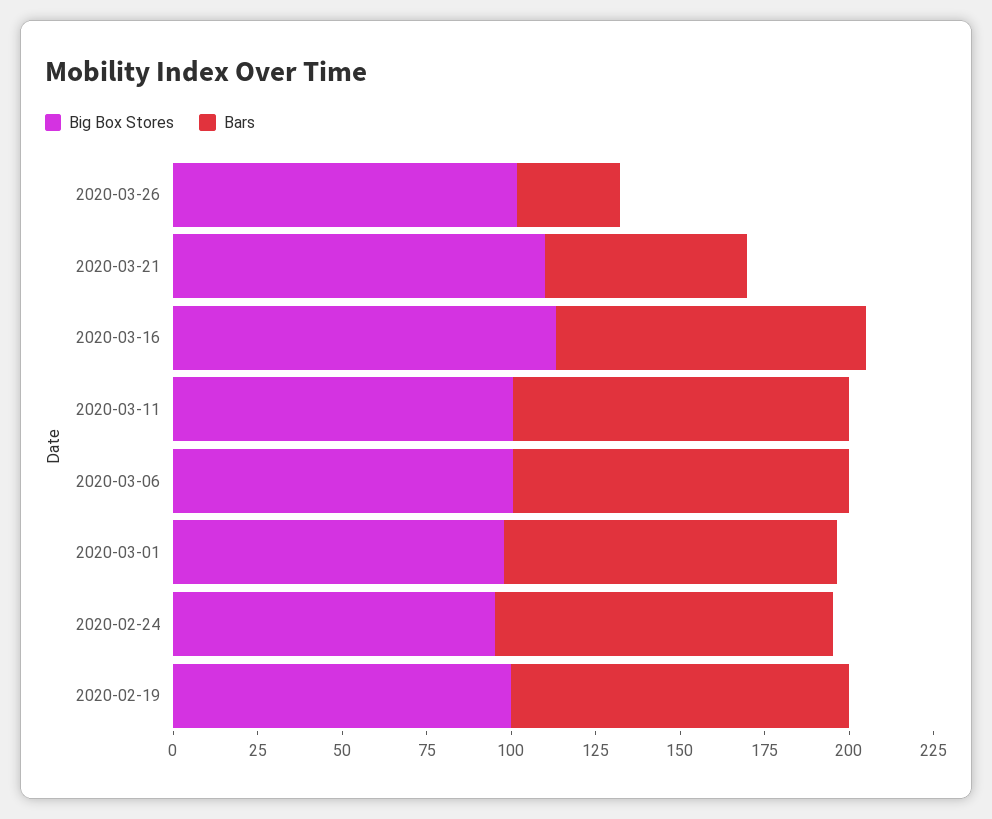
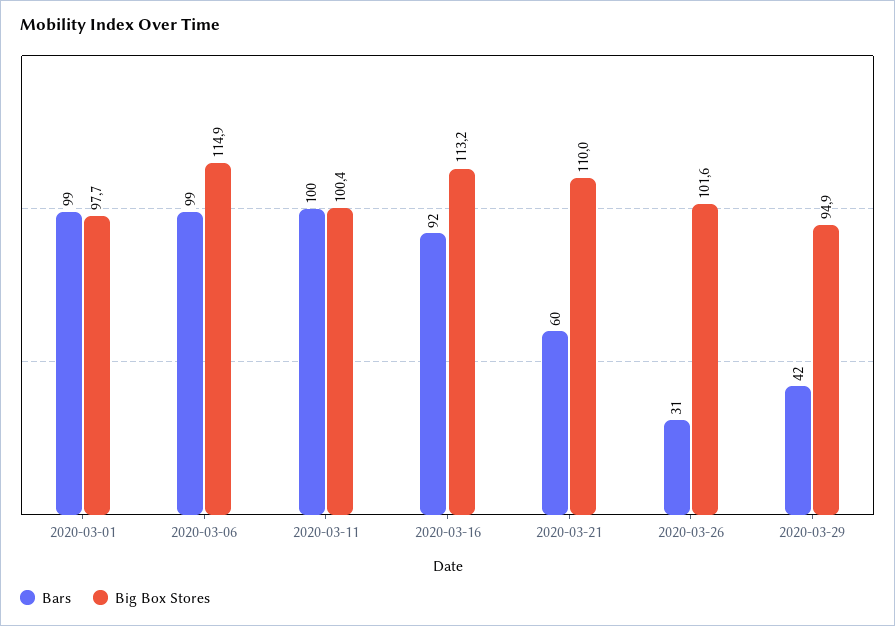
Big Box Stores, 2020-03-06: 100 -> 114.9
Big Box Stores, 2020-02-24: 95 -> none
Bars, 2020-02-24: 100 -> none
Big Box Stores, 2020-02-19: 100 -> none
Bars, 2020-02-19: 100 -> none
Bars, 2020-03-29: none -> 42
Big Box Stores, 2020-03-29: none -> 94.9

